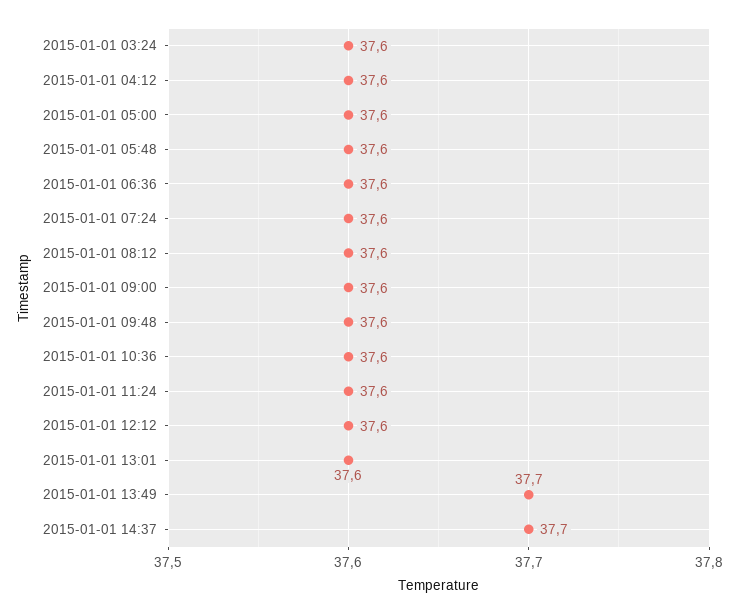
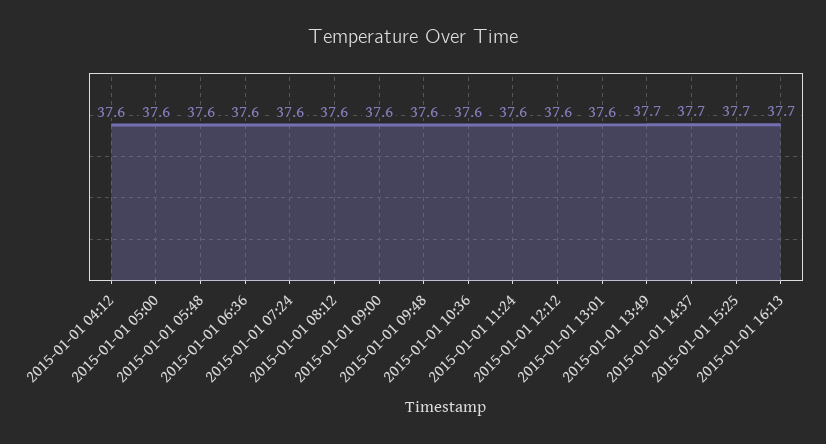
2015-01-01 03:24: 37.6 -> none
2015-01-01 15:25: none -> 37.7
2015-01-01 16:13: none -> 37.7

